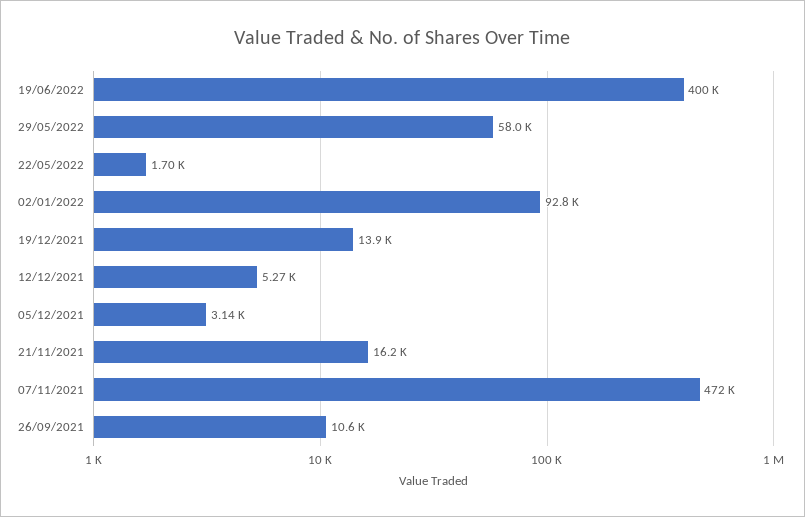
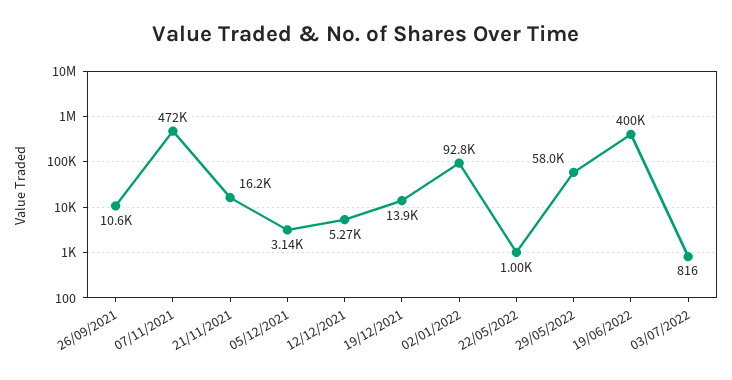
22/05/2022: 1700 -> 1000
03/07/2022: none -> 816

